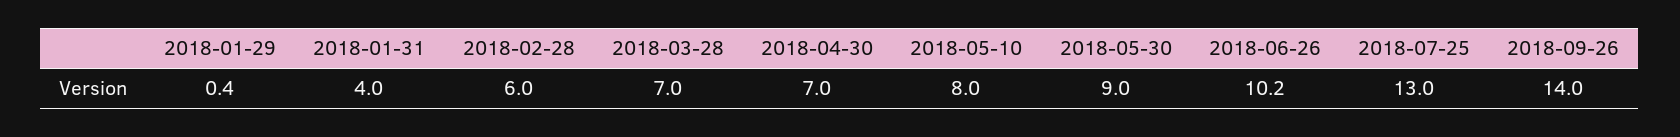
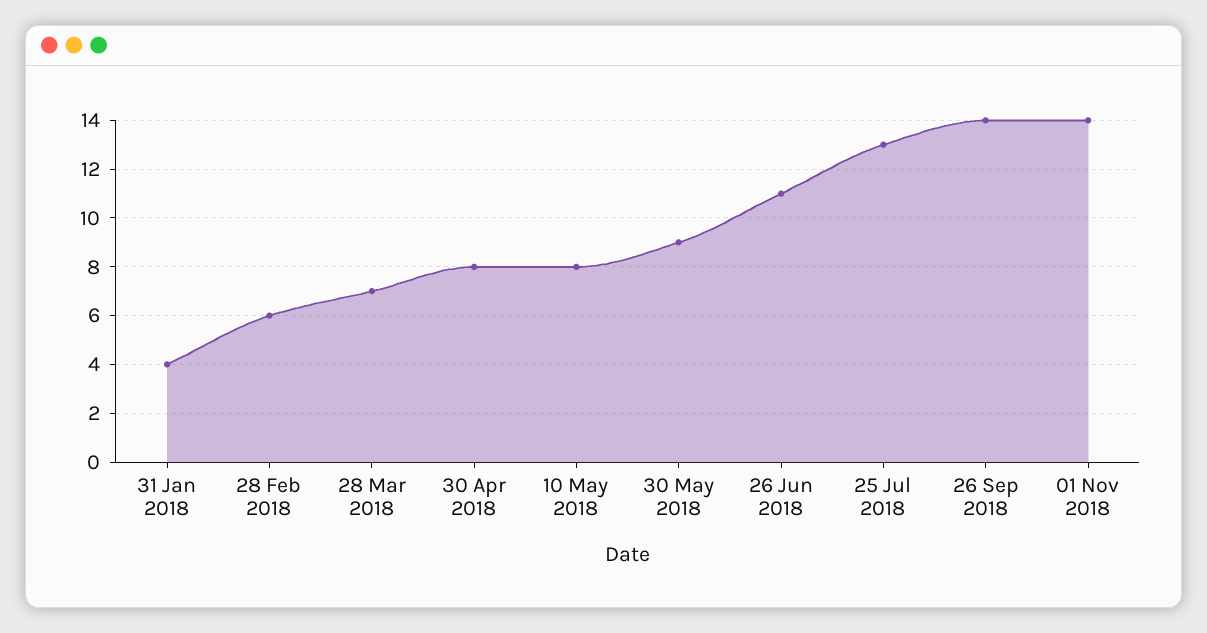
2018-01-29: 0.4 -> none
2018-04-30: 7 -> 8
2018-06-26: 10.2 -> 11
01 Nov 2018: none -> 14

